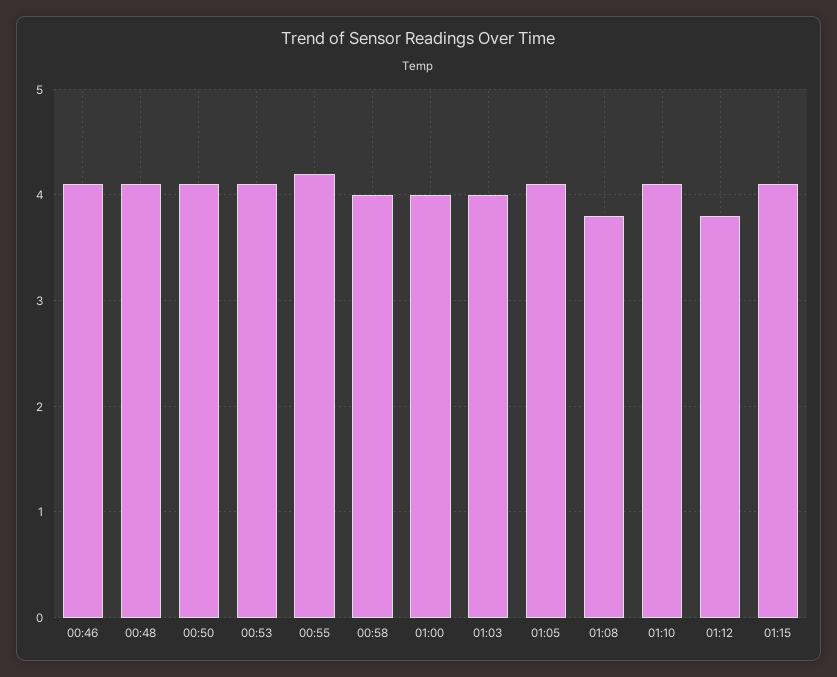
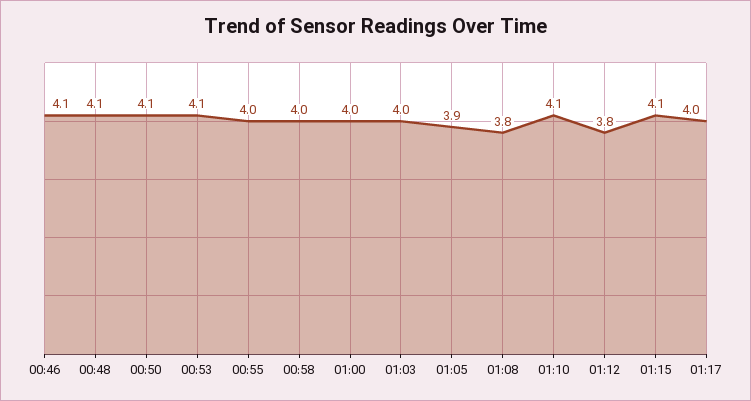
00:55: 4.2 -> 4
01:05: 4.1 -> 3.9
01:17: none -> 4

